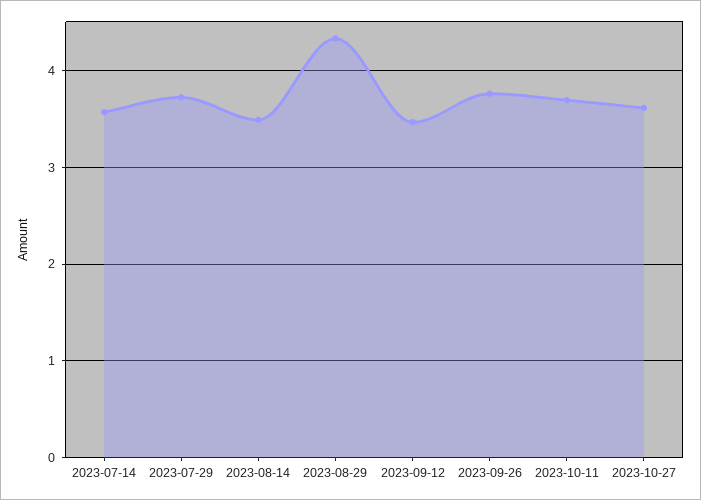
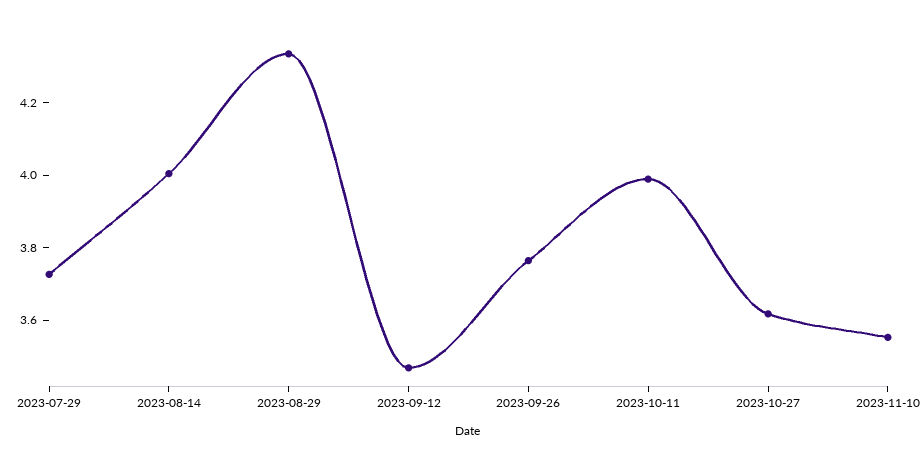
2023-07-14: 3.6 -> none
2023-08-14: 3.5 -> 4
2023-10-11: 3.7 -> 4
2023-11-10: none -> 3.55

